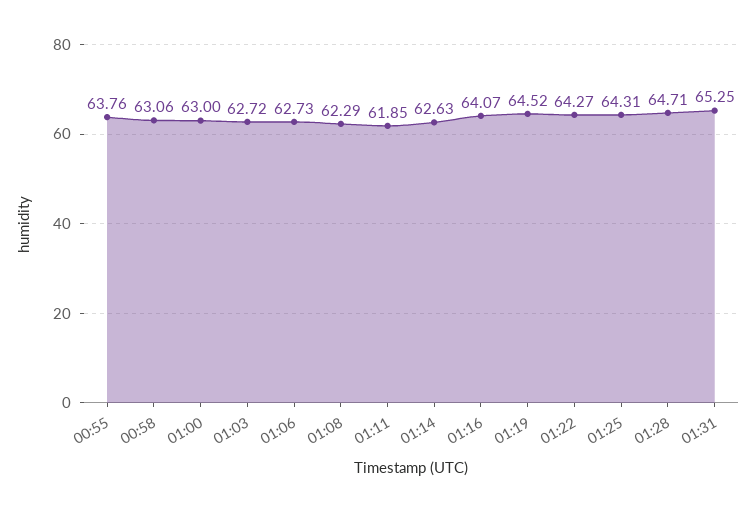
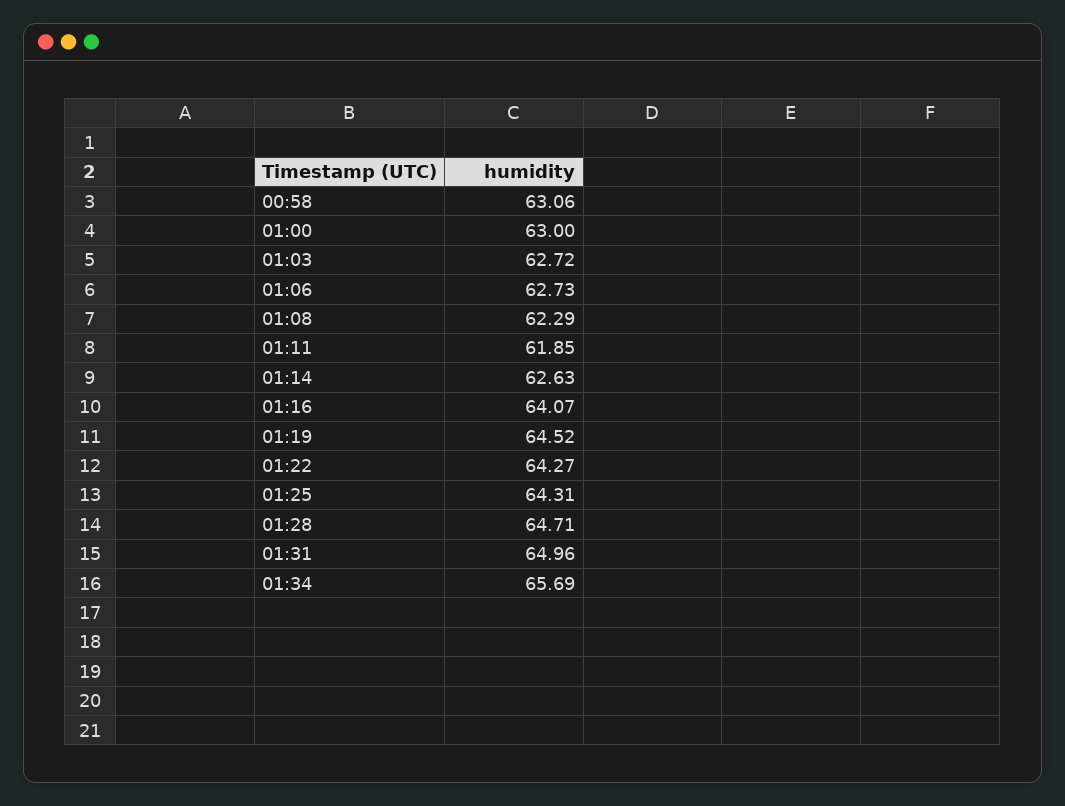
00:55: 63.76 -> none
01:31: 65.25 -> 64.96
01:34: none -> 65.69

